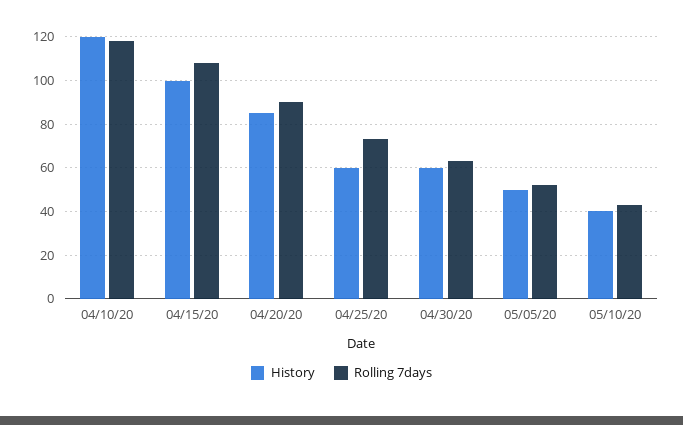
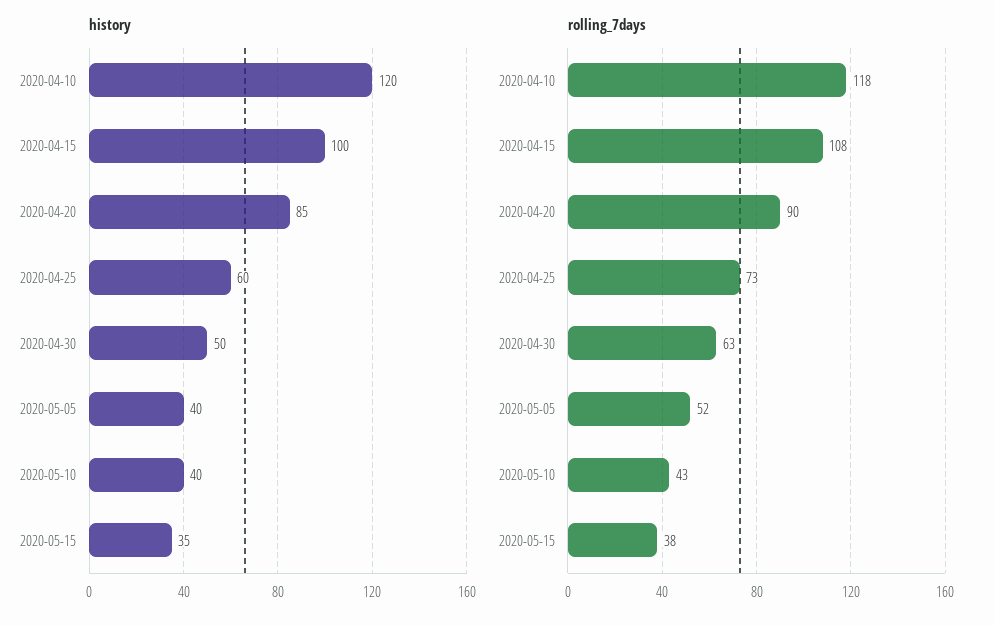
History, 04/30/20: 60 -> 50
History, 05/05/20: 50 -> 40
History, 2020-05-15: none -> 35
Rolling 7days, 2020-05-15: none -> 38

